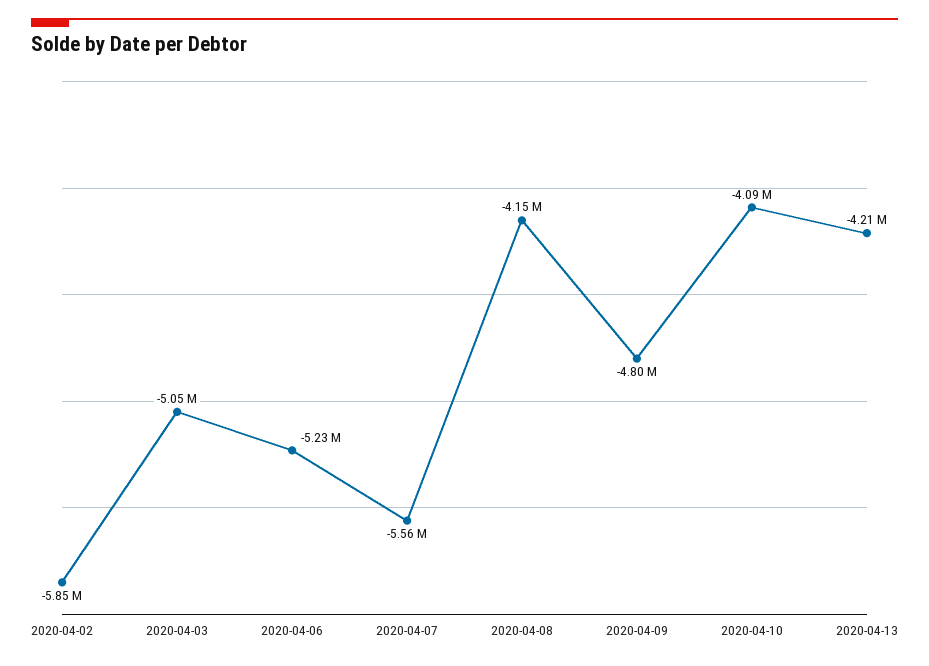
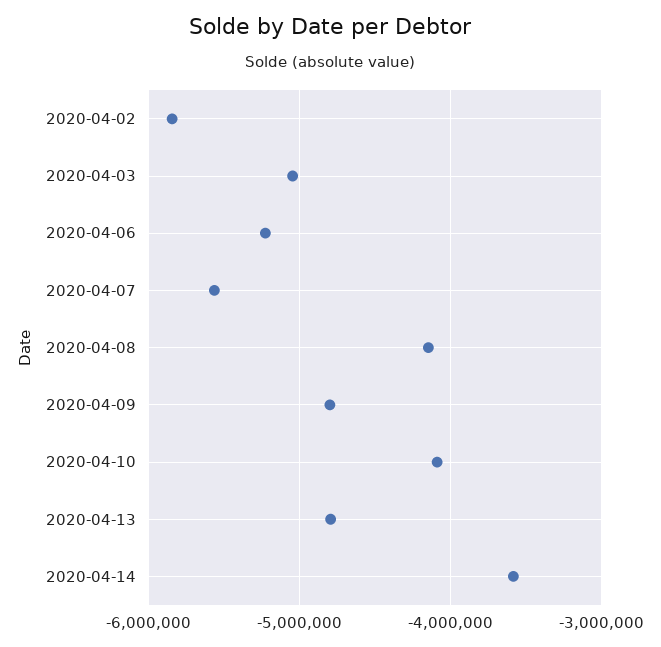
2020-04-13: -4210000 -> -4800000
2020-04-14: none -> -3600000

